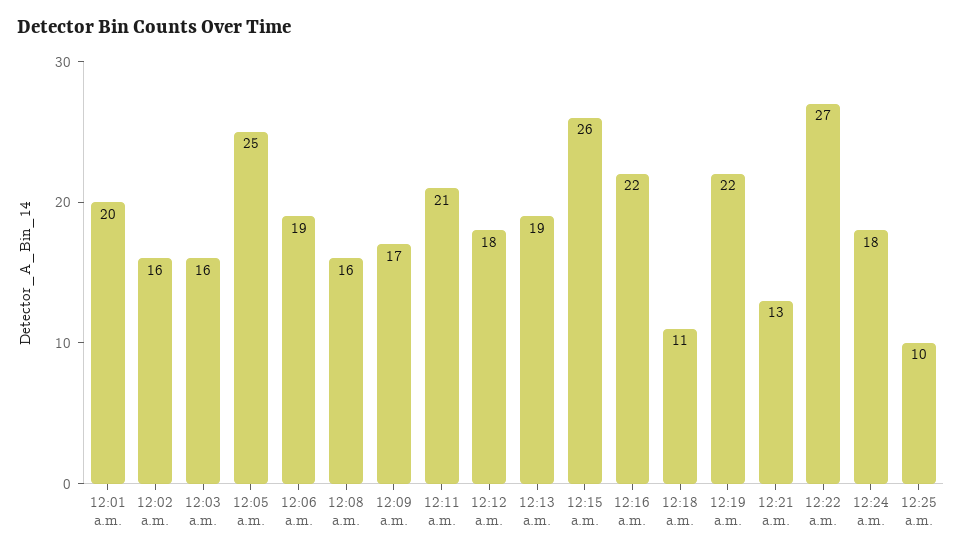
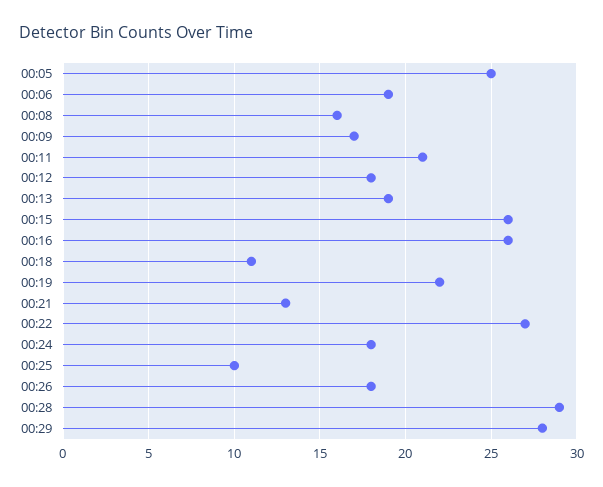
12:01 a.m.: 20 -> none
12:02 a.m.: 16 -> none
12:03 a.m.: 16 -> none
12:16 a.m.: 22 -> 26
00:26: none -> 18
00:28: none -> 29
00:29: none -> 28

